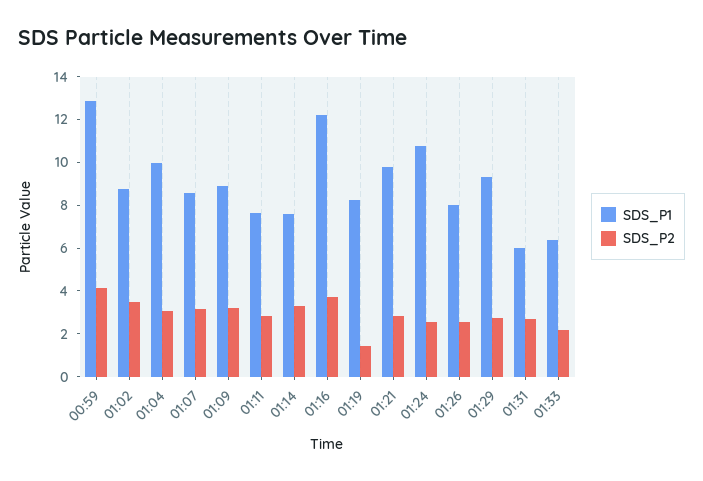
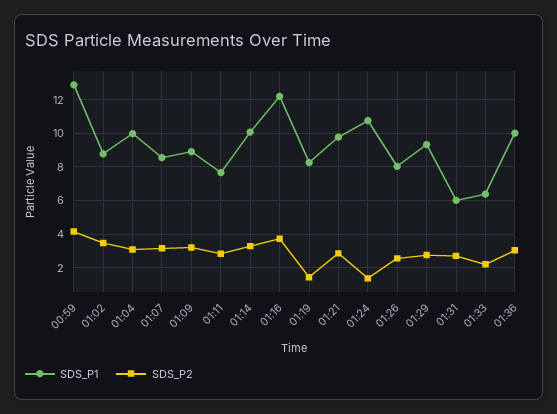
SDS_P1, 01:14: 7.5 -> 10
SDS_P2, 01:24: 2.5 -> 1.5
SDS_P1, 01:36: none -> 10
SDS_P2, 01:36: none -> 3

